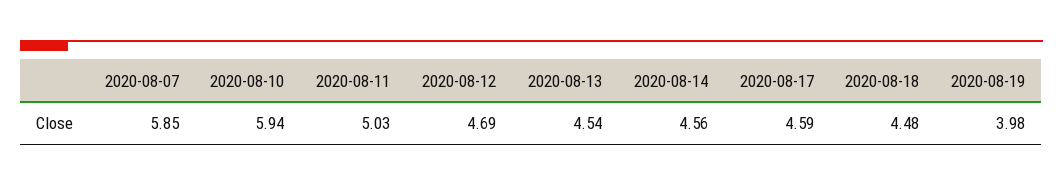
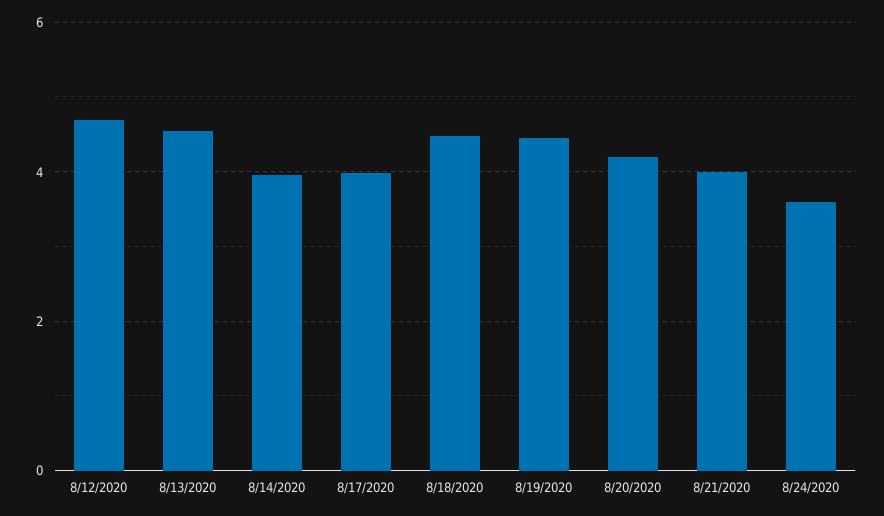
2020-08-07: 5.85 -> none
2020-08-10: 5.94 -> none
2020-08-11: 5.03 -> none
2020-08-14: 4.56 -> 4
2020-08-17: 4.59 -> 4
2020-08-19: 3.98 -> 4.4
8/20/2020: none -> 4.2
8/21/2020: none -> 4
8/24/2020: none -> 3.6

